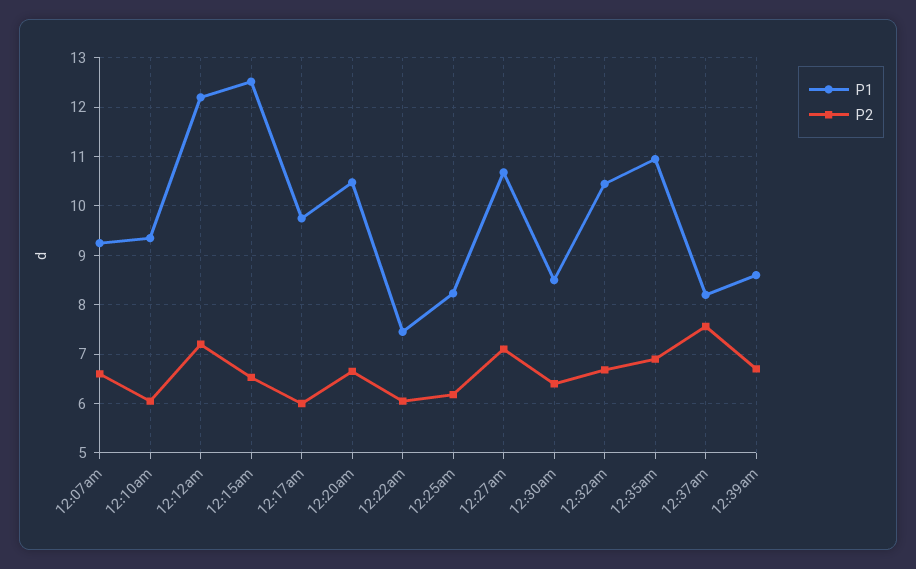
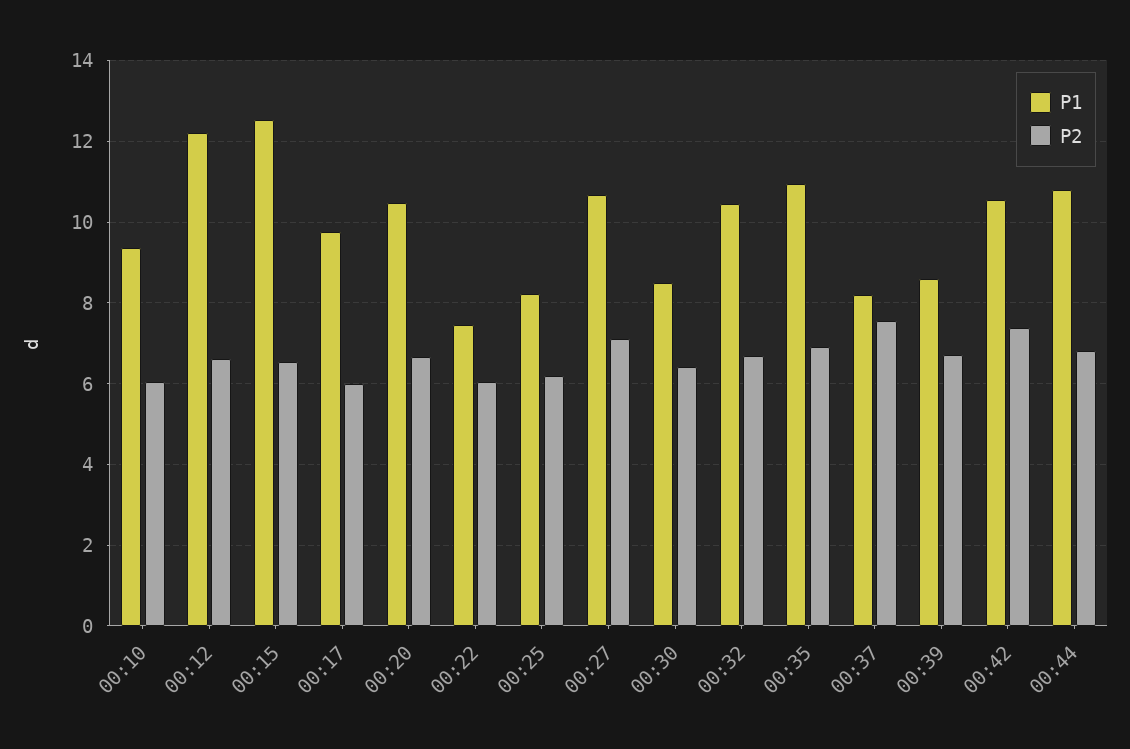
P1, 12:07am: 9.2 -> none
P2, 12:07am: 6.6 -> none
P2, 12:12am: 7.2 -> 6.6
P1, 00:42: none -> 10.6
P2, 00:42: none -> 7.4
P1, 00:44: none -> 10.8
P2, 00:44: none -> 6.8

